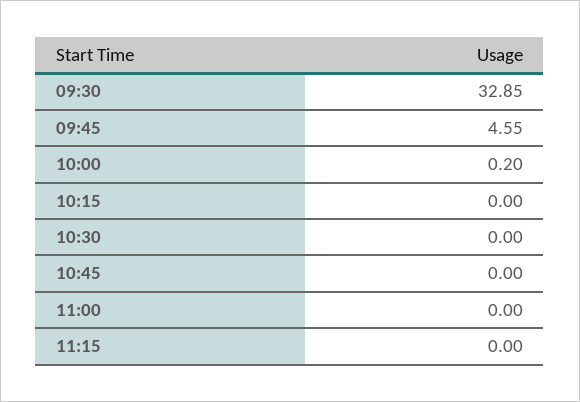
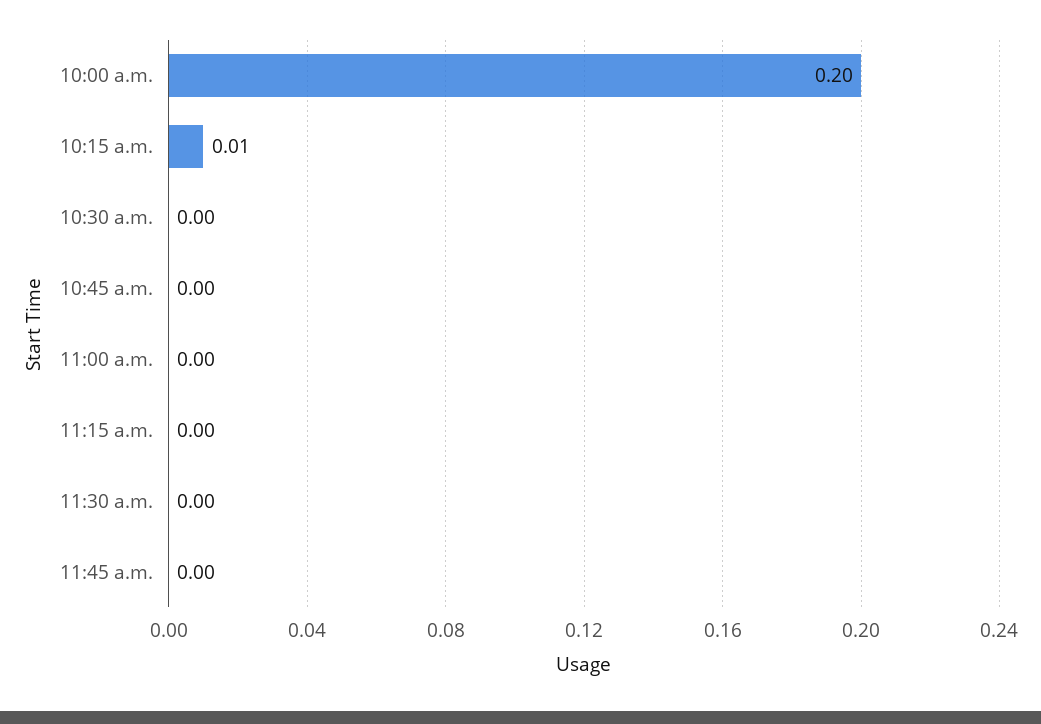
09:30: 32.85 -> none
09:45: 4.55 -> none
10:15: 0 -> 0.01
11:30 a.m.: none -> 0
11:45 a.m.: none -> 0

